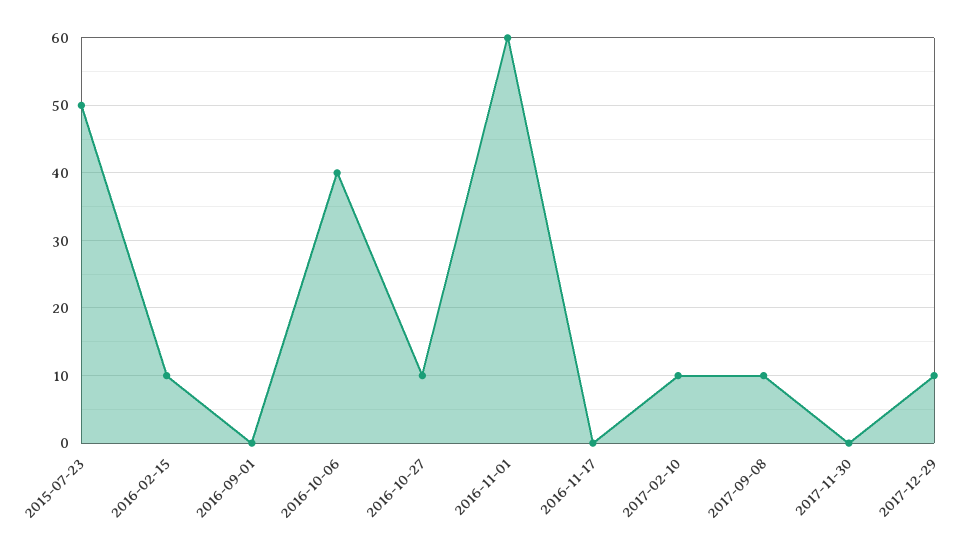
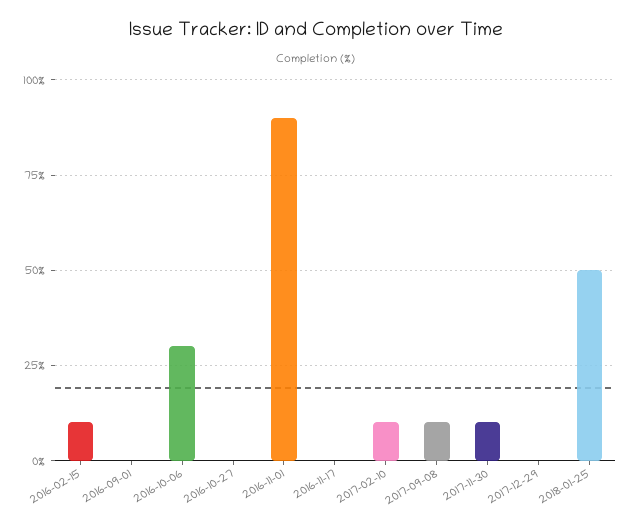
2015-07-23: 50 -> none
2016-10-06: 40 -> 30
2016-10-27: 10 -> 0
2016-11-01: 60 -> 90
2017-11-30: 0 -> 10
2017-12-29: 10 -> 0
2018-01-25: none -> 50

